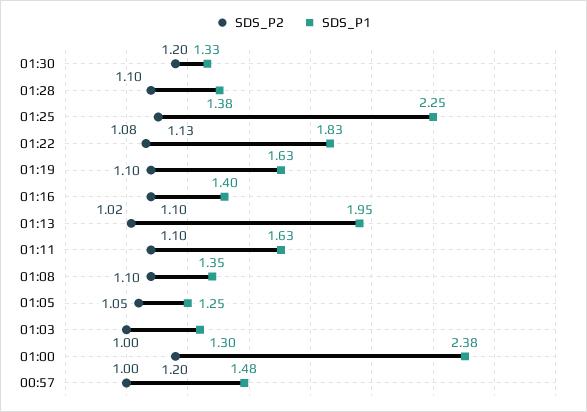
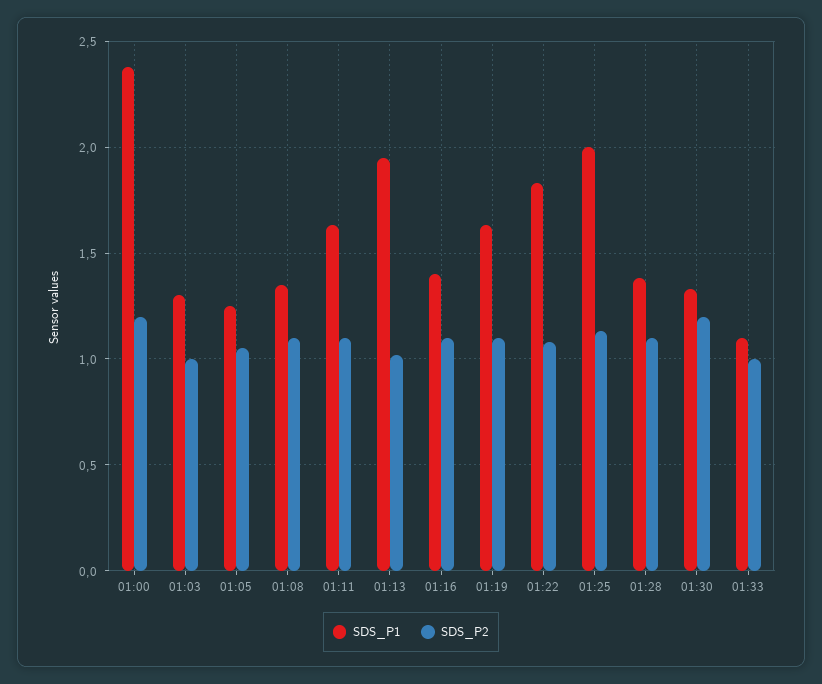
SDS_P1, 01:25: 2.25 -> 2
SDS_P2, 00:57: 1 -> none
SDS_P1, 00:57: 1.48 -> none
SDS_P1, 01:33: none -> 1.1
SDS_P2, 01:33: none -> 1

